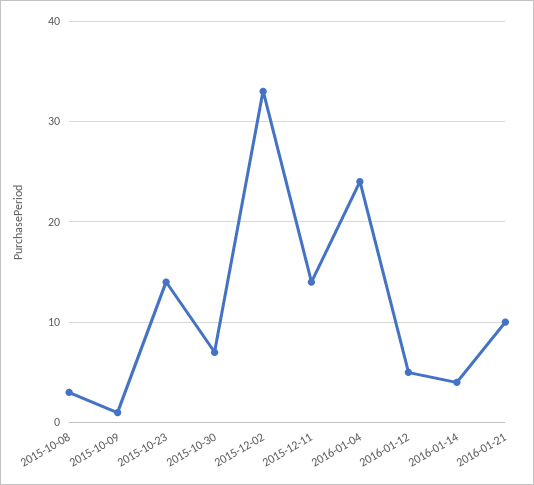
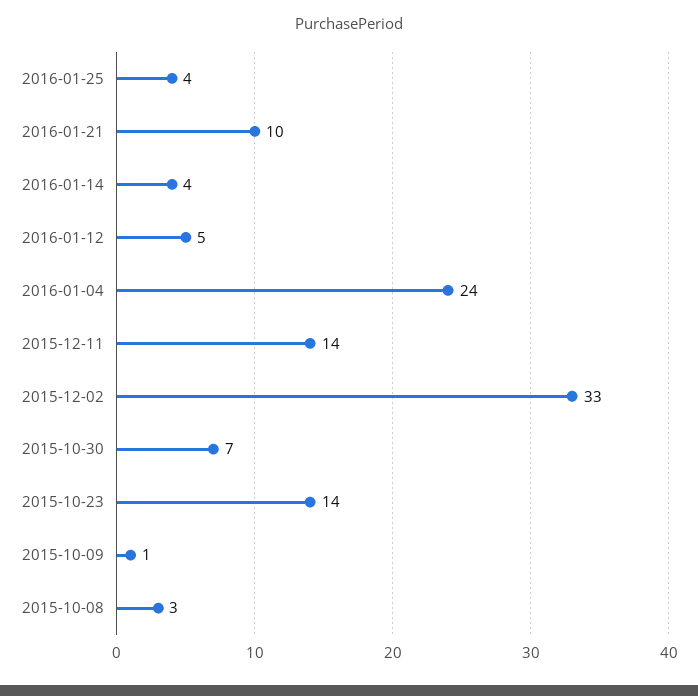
2016-01-25: none -> 4

